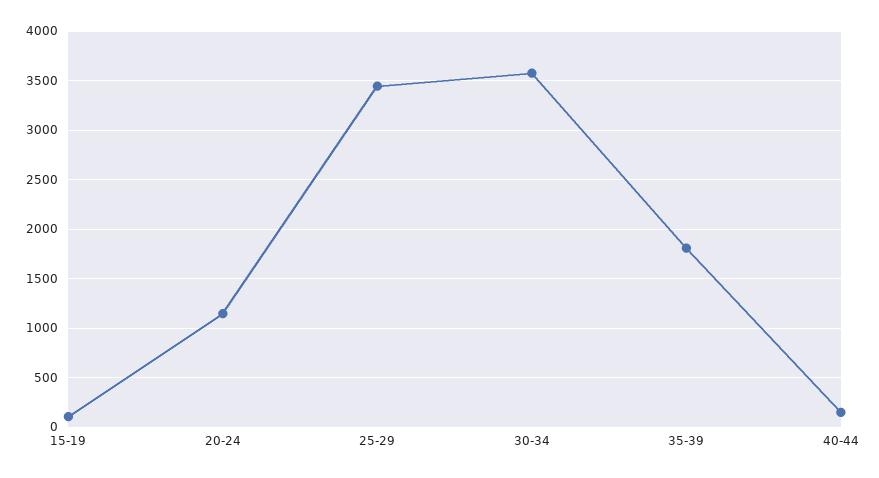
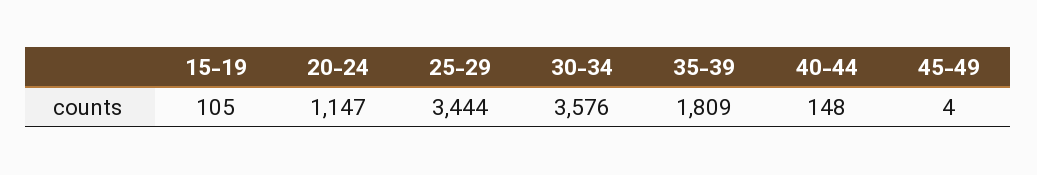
45-49: none -> 4

